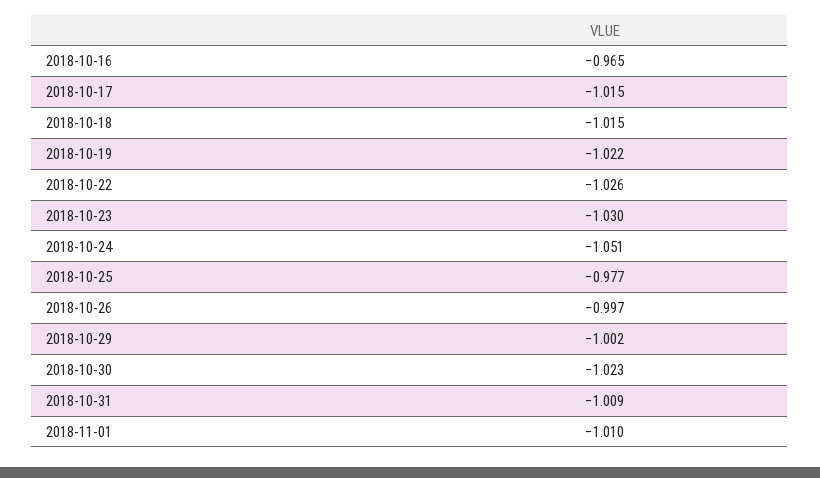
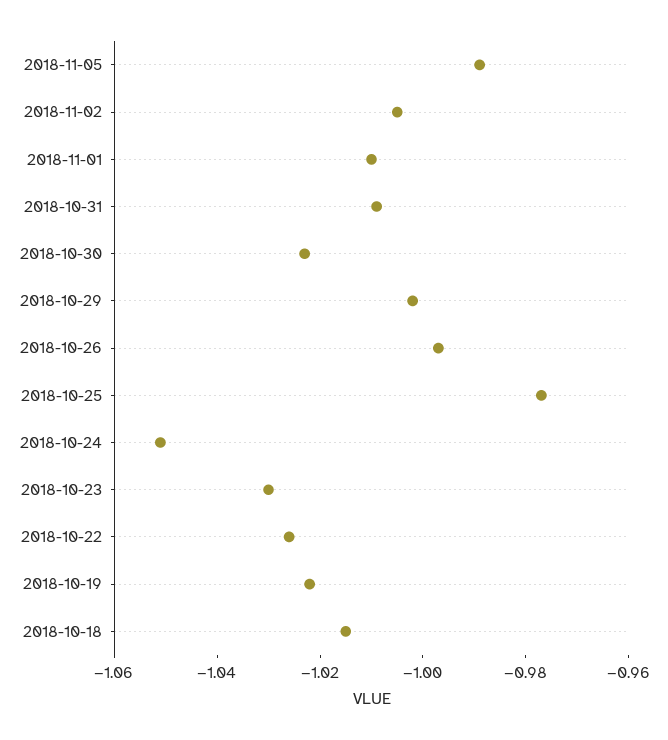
2018-10-16: -0.965 -> none
2018-10-17: -1.015 -> none
2018-11-05: none -> -0.99
2018-11-02: none -> -1.005

